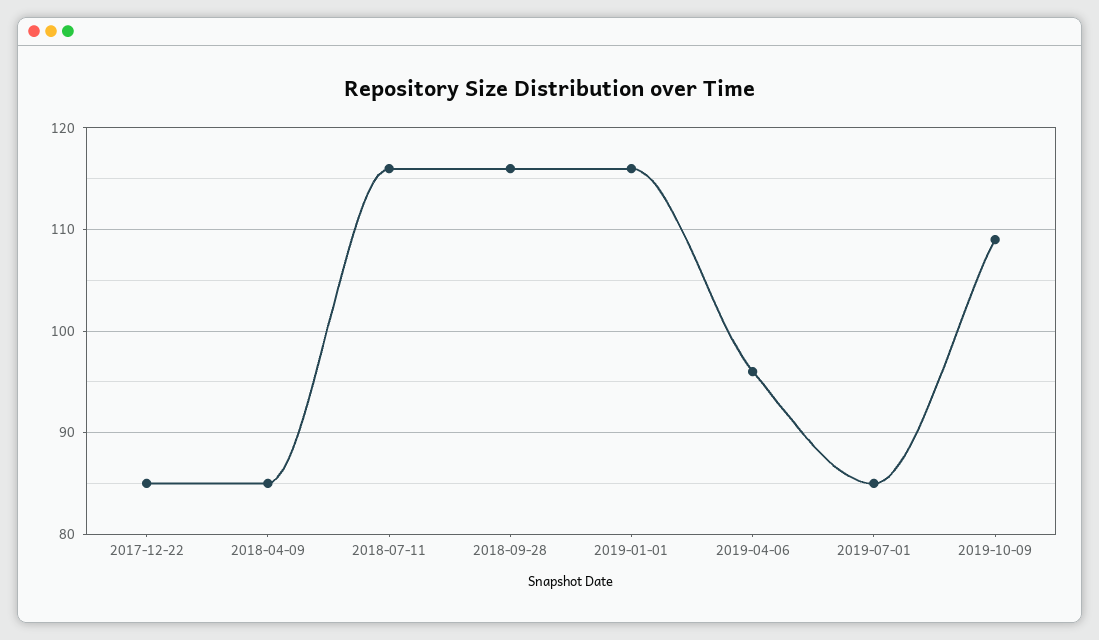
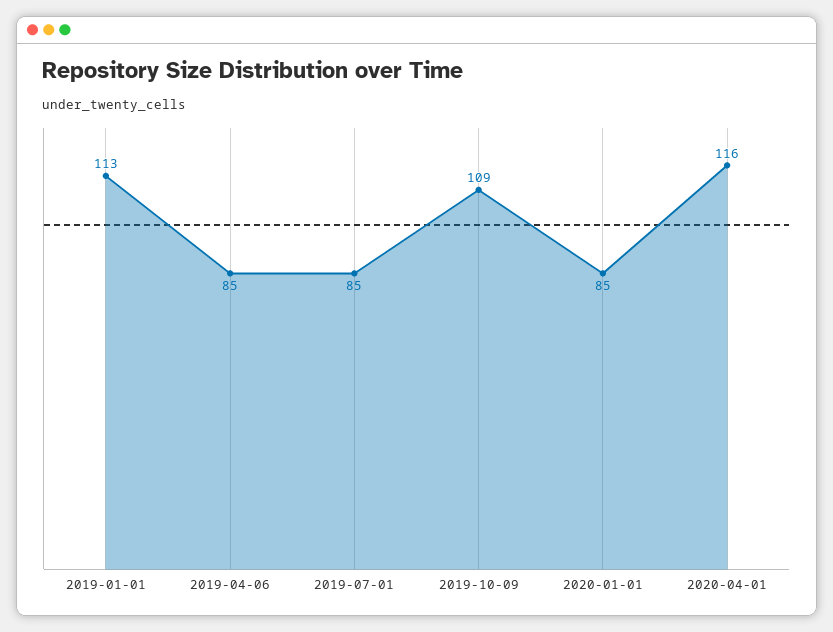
2017-12-22: 85 -> none
2018-04-09: 85 -> none
2018-07-11: 116 -> none
2018-09-28: 116 -> none
2019-01-01: 116 -> 113
2019-04-06: 96 -> 85
2020-01-01: none -> 85
2020-04-01: none -> 116

